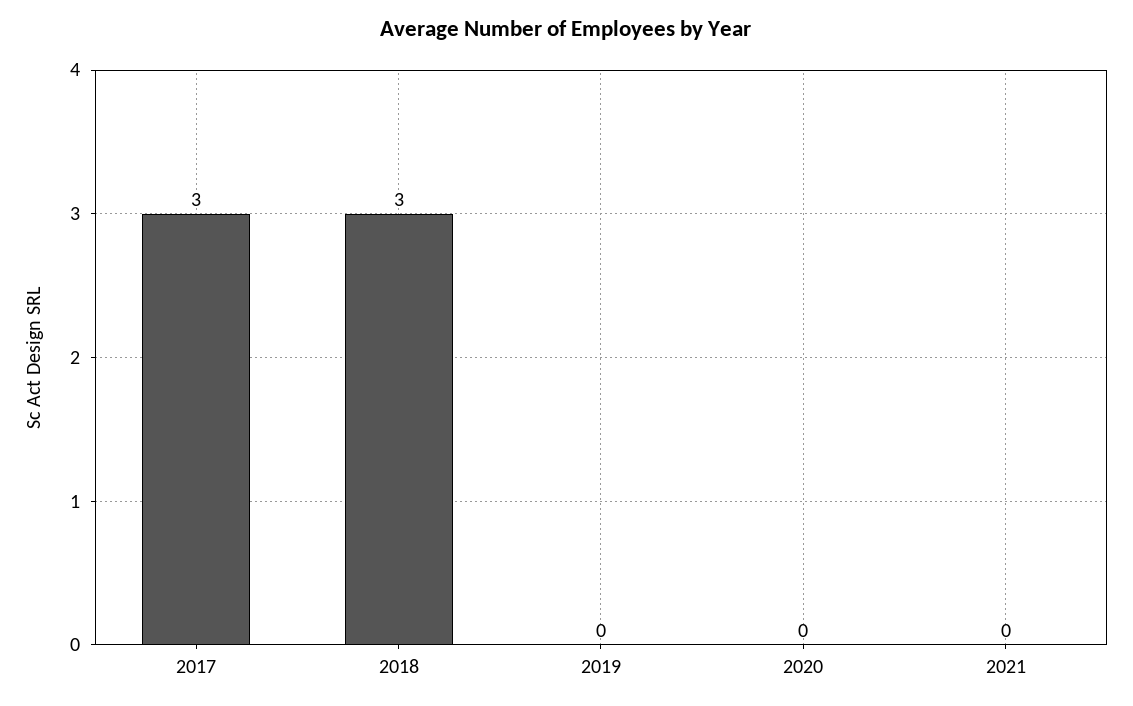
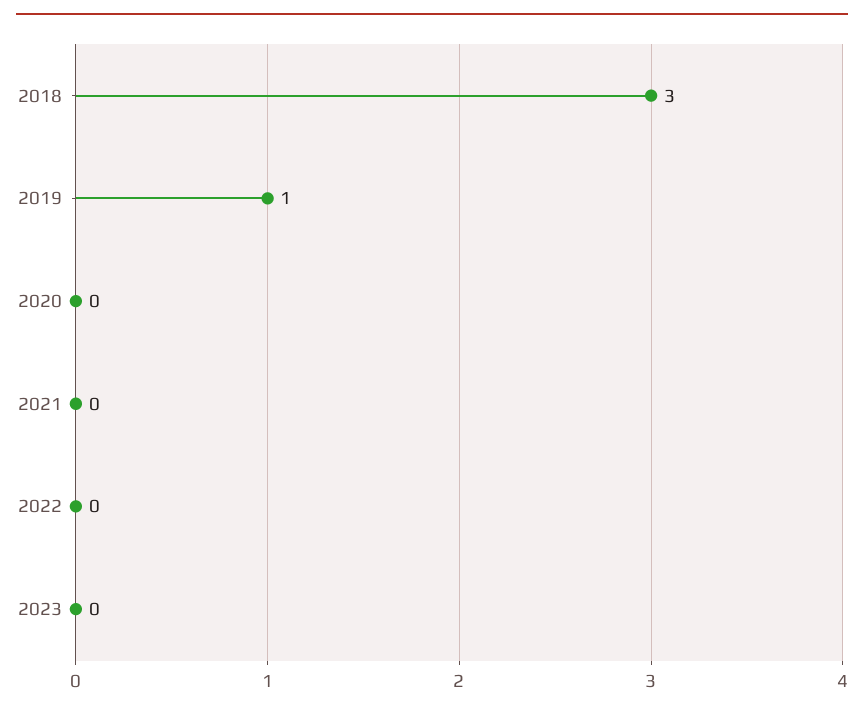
2017: 3 -> none
2019: 0 -> 1
2022: none -> 0
2023: none -> 0

